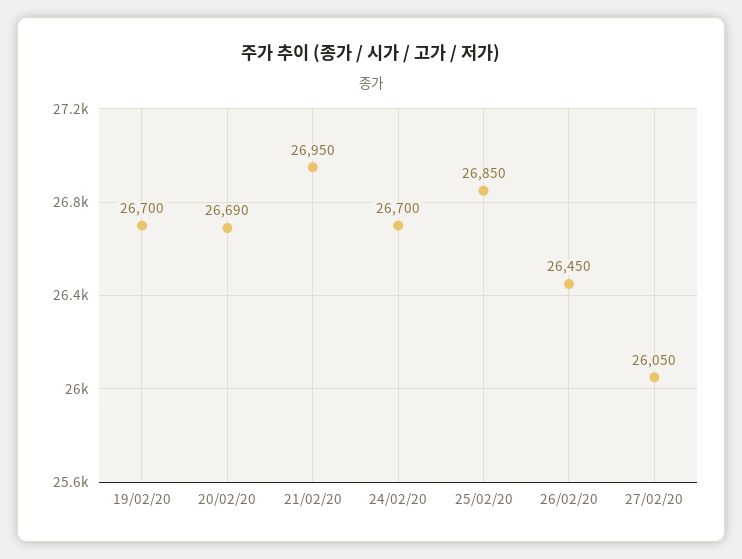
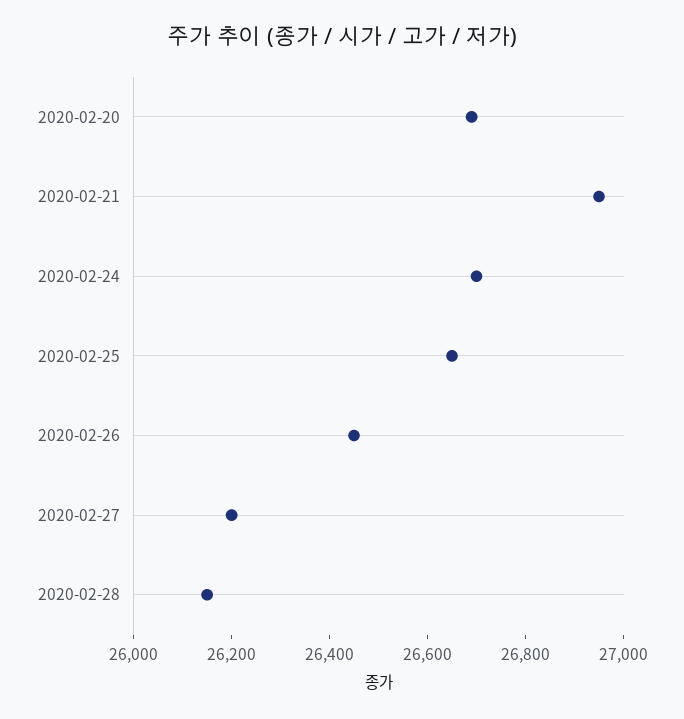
19/02/20: 26700 -> none
25/02/20: 26850 -> 26650
27/02/20: 26050 -> 26200
2020-02-28: none -> 26150

